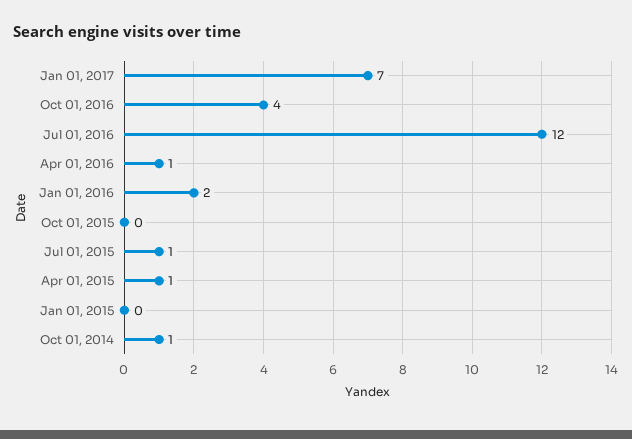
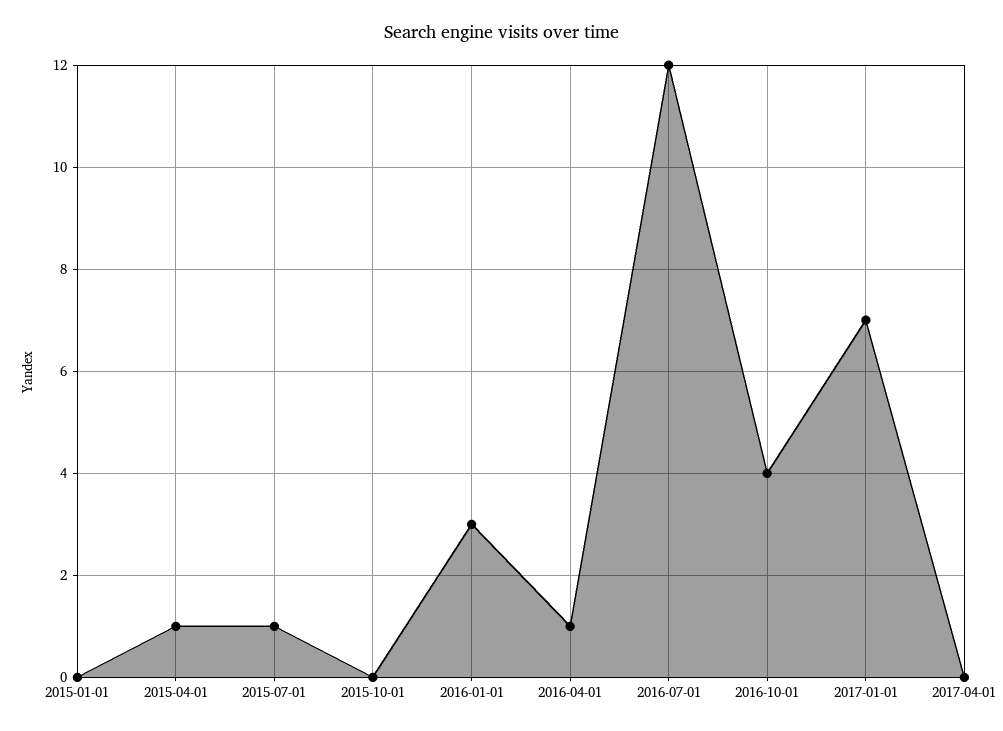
Jan 01, 2016: 2 -> 3
Oct 01, 2014: 1 -> none
2017-04-01: none -> 0

